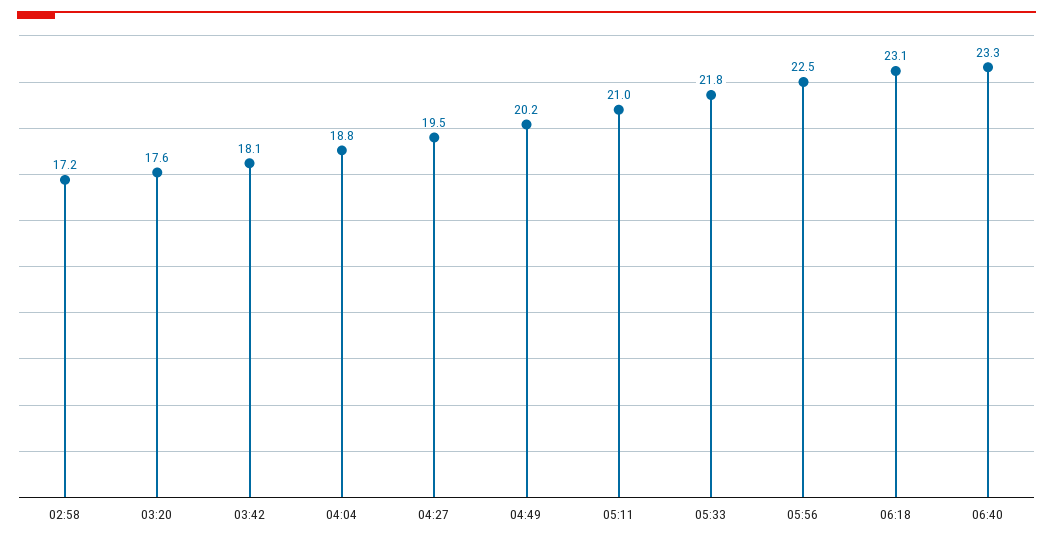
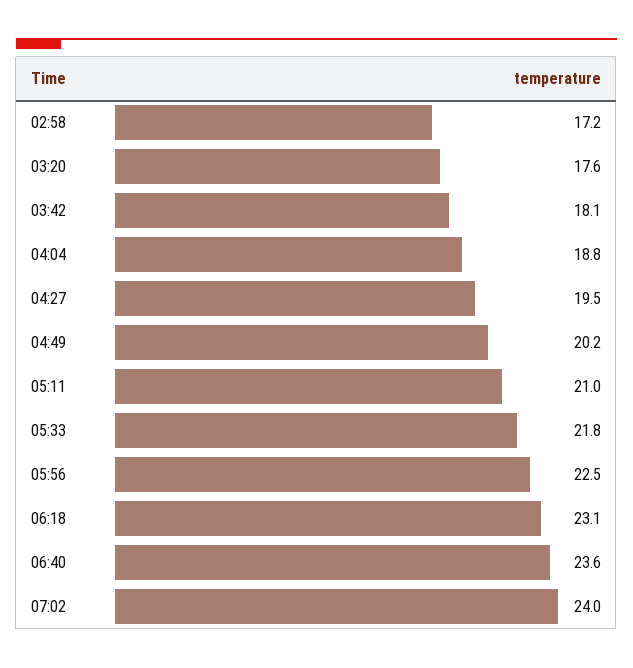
06:40: 23.3 -> 23.6
07:02: none -> 24

